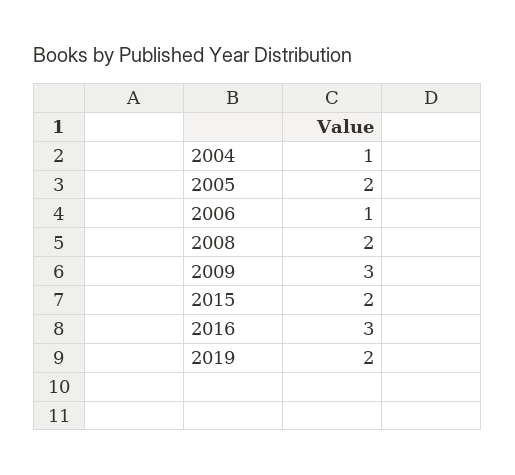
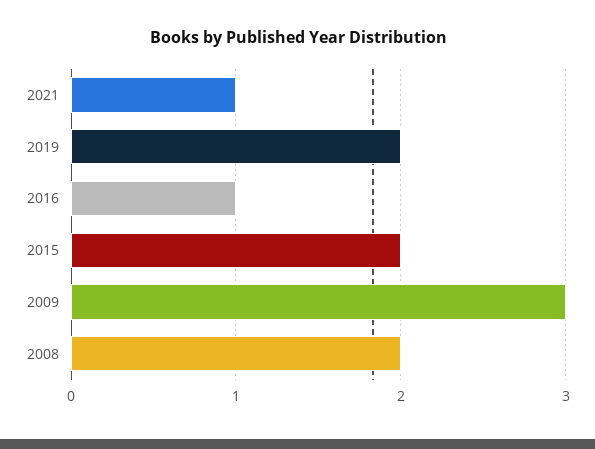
2004: 1 -> none
2005: 2 -> none
2006: 1 -> none
2016: 3 -> 1
2021: none -> 1

